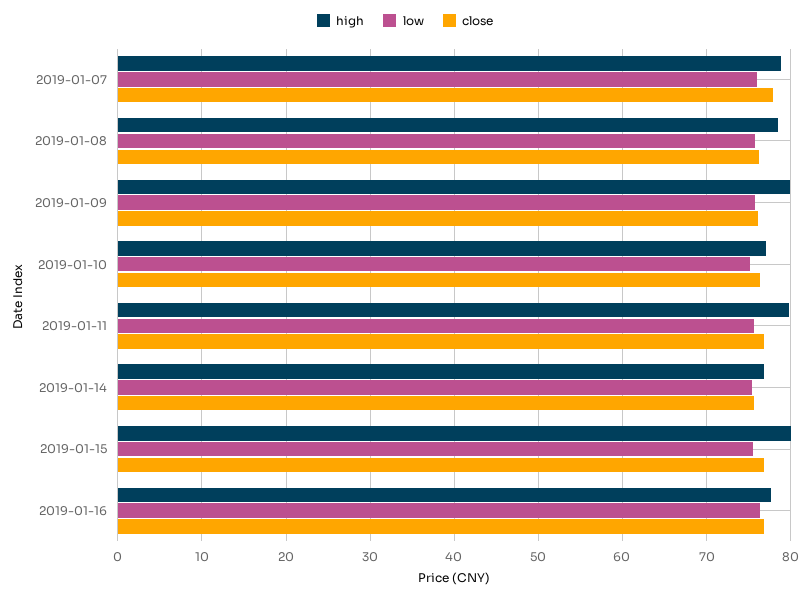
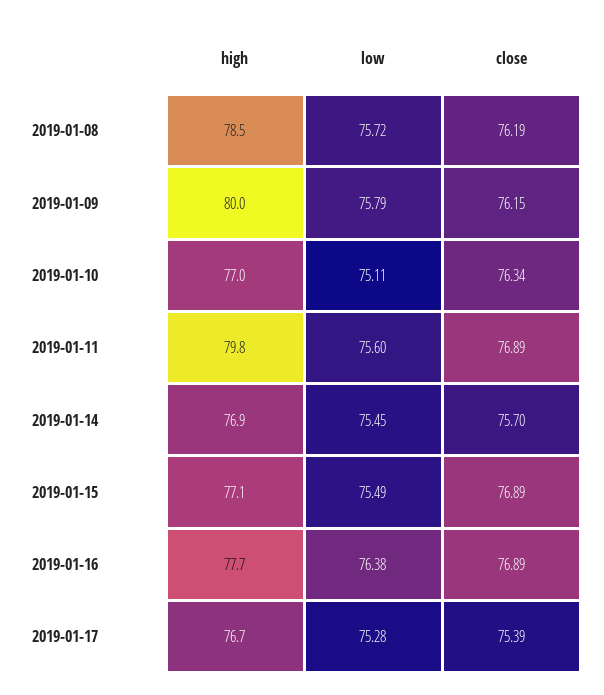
high, 2019-01-07: 79 -> none
low, 2019-01-07: 76 -> none
close, 2019-01-07: 78 -> none
high, 2019-01-15: 80 -> 77.1
high, 2019-01-17: none -> 76.7
low, 2019-01-17: none -> 75.28
close, 2019-01-17: none -> 75.39

